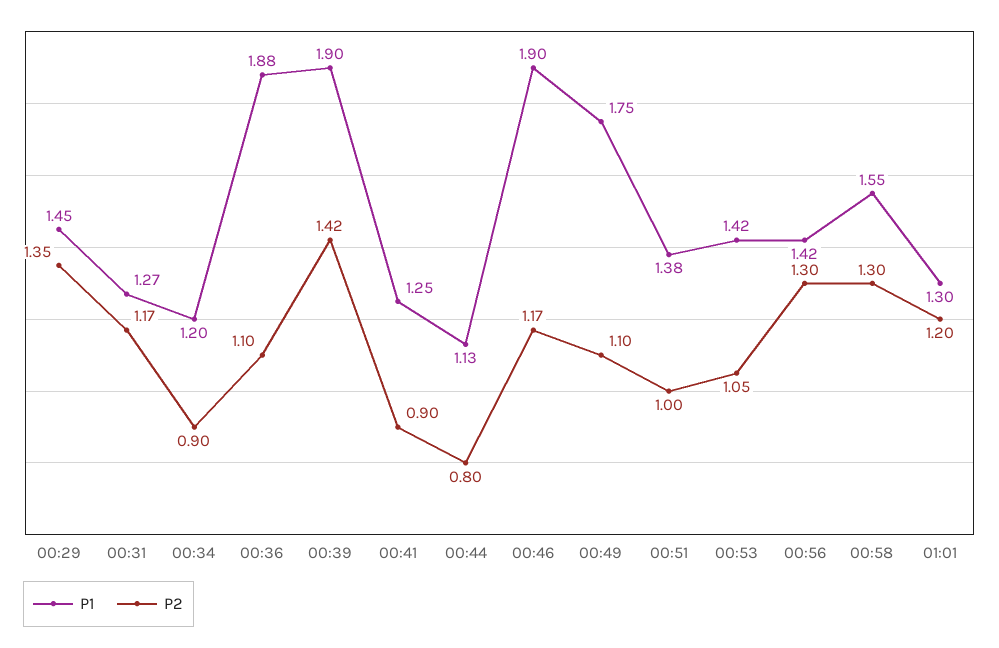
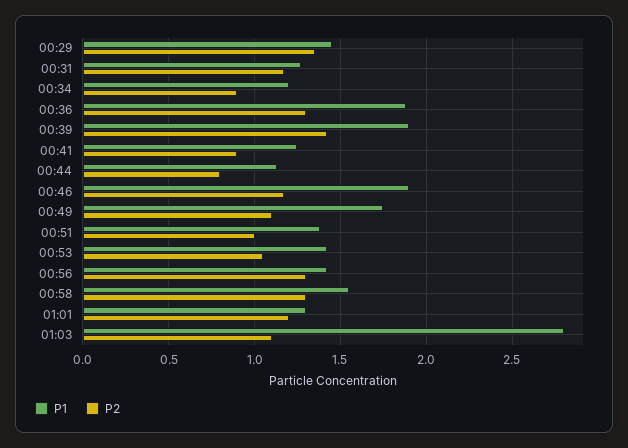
P2, 00:36: 1.1 -> 1.3
P1, 01:03: none -> 2.8
P2, 01:03: none -> 1.1

